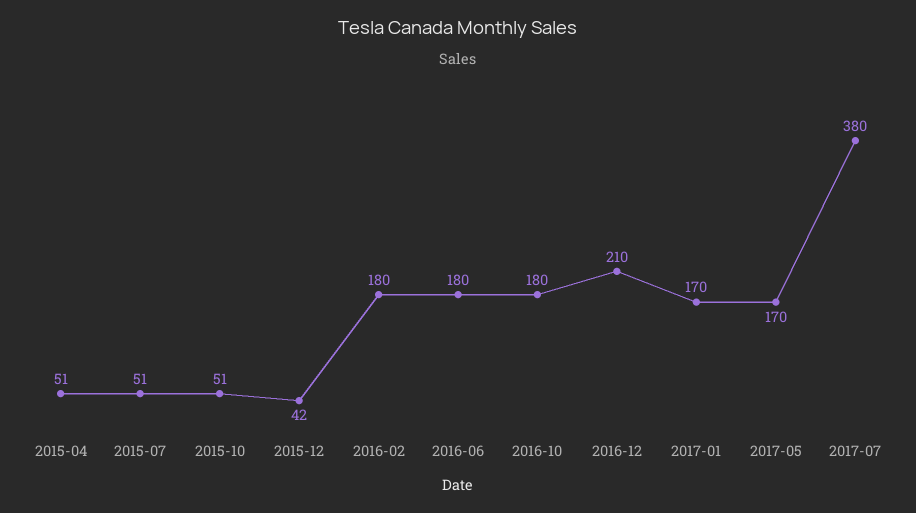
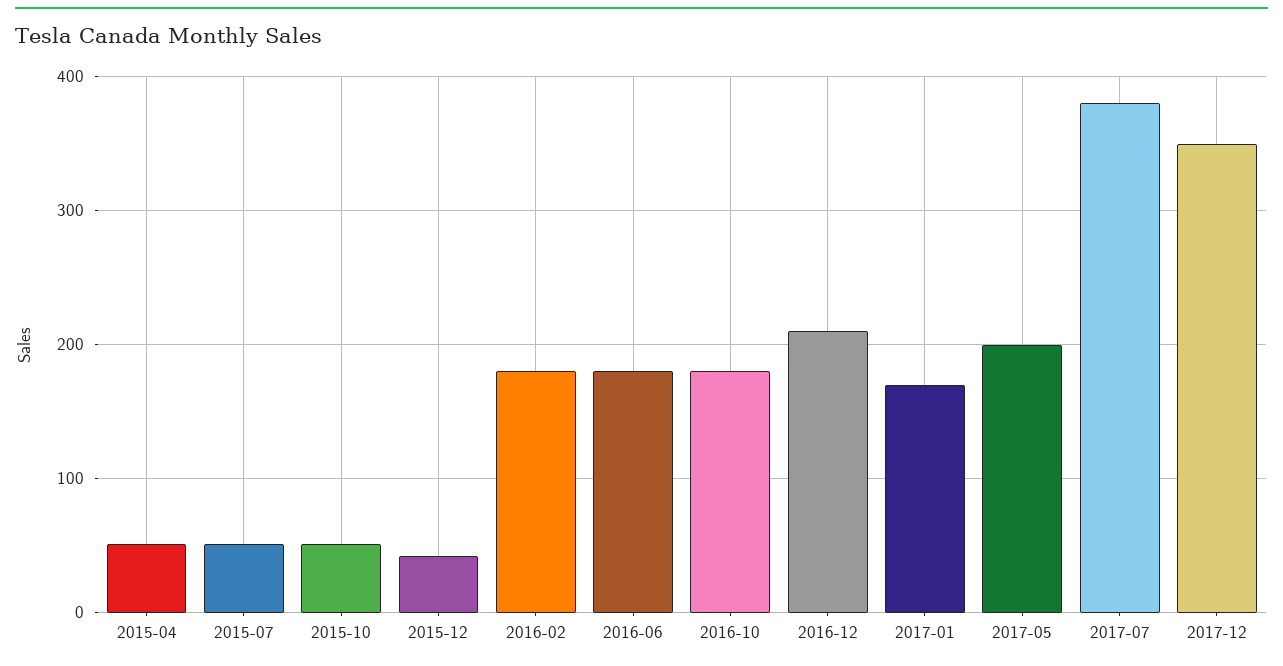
2017-05: 170 -> 200
2017-12: none -> 350

